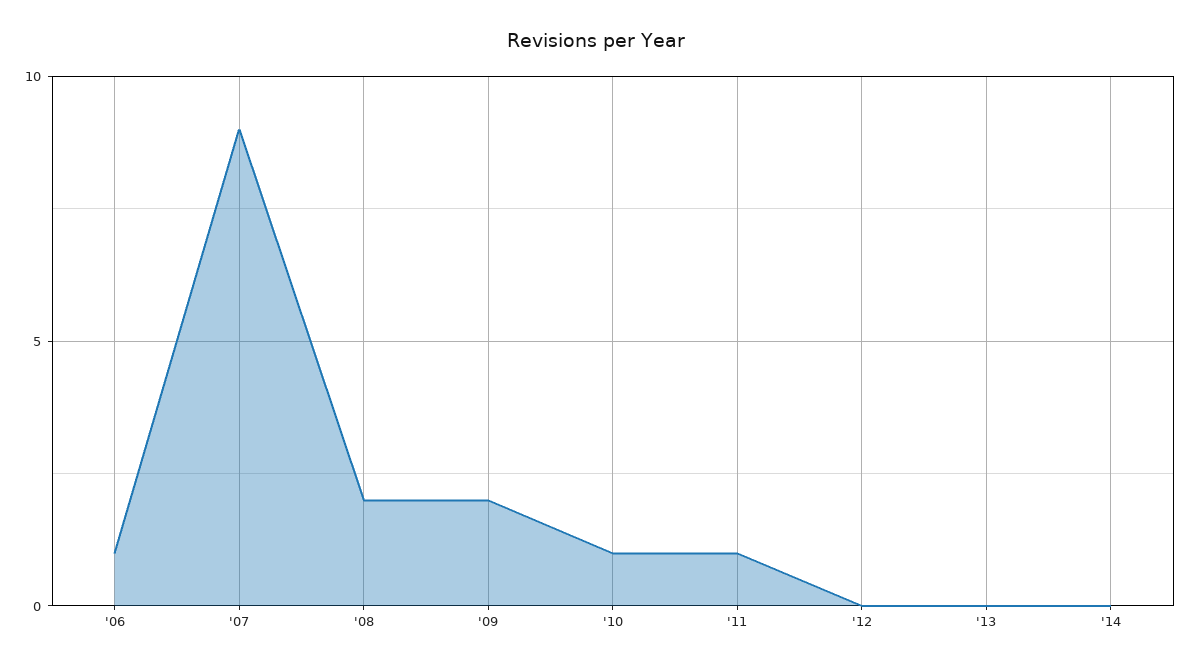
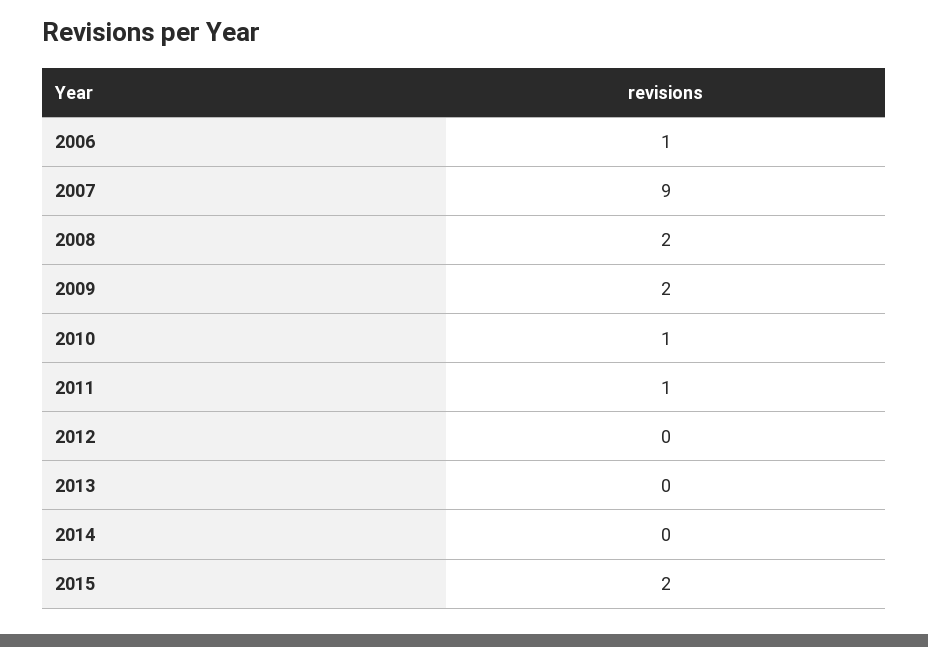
2015: none -> 2

